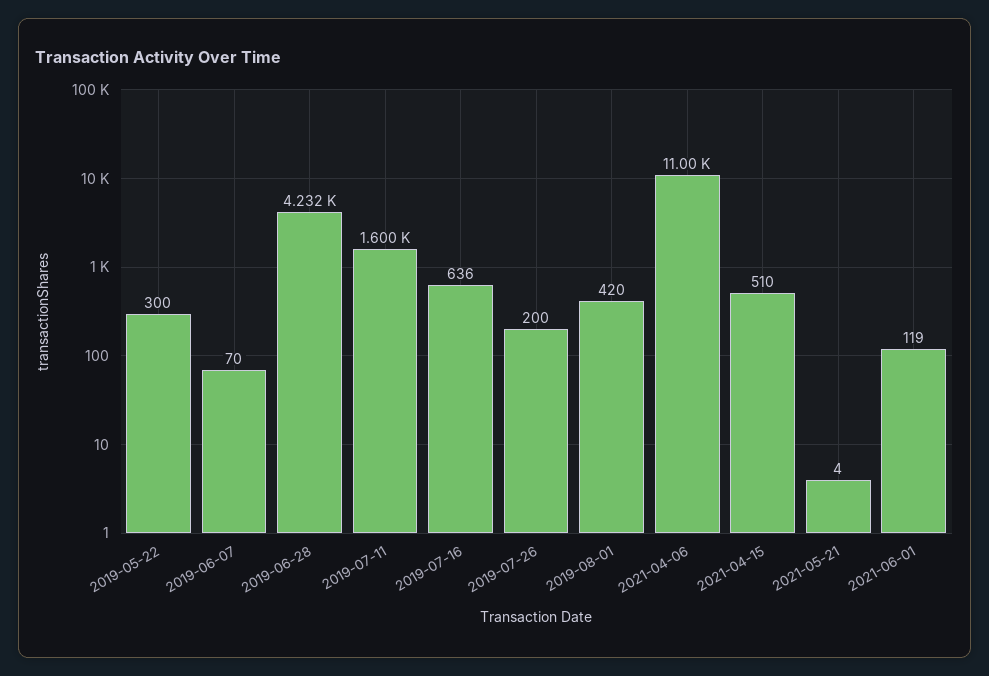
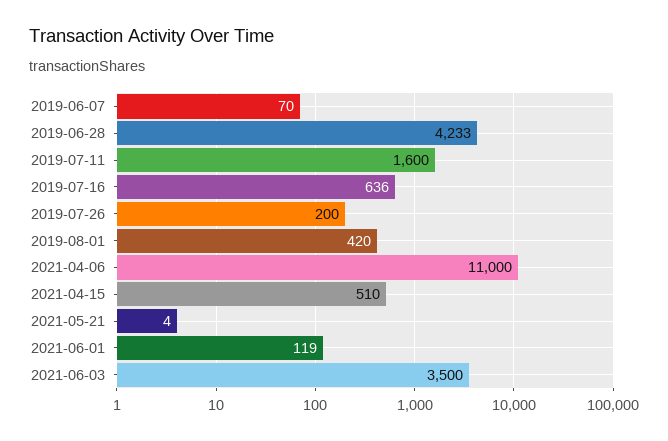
2019-05-22: 300 -> none
2019-06-28: 4232 -> 4233
2021-06-03: none -> 3500

